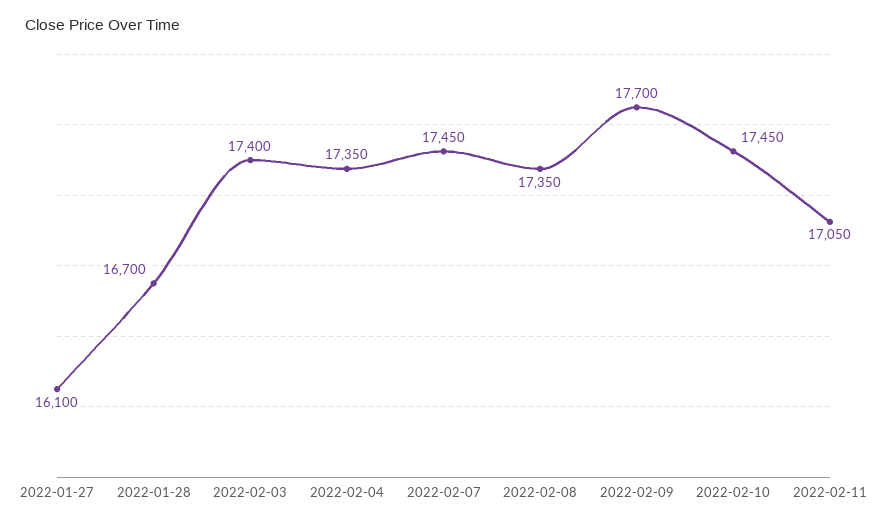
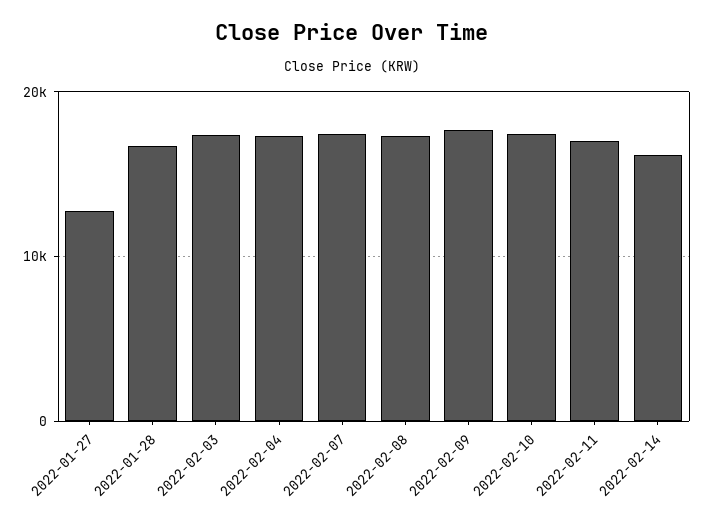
2022-01-27: 16100 -> 13000
2022-02-14: none -> 16000

